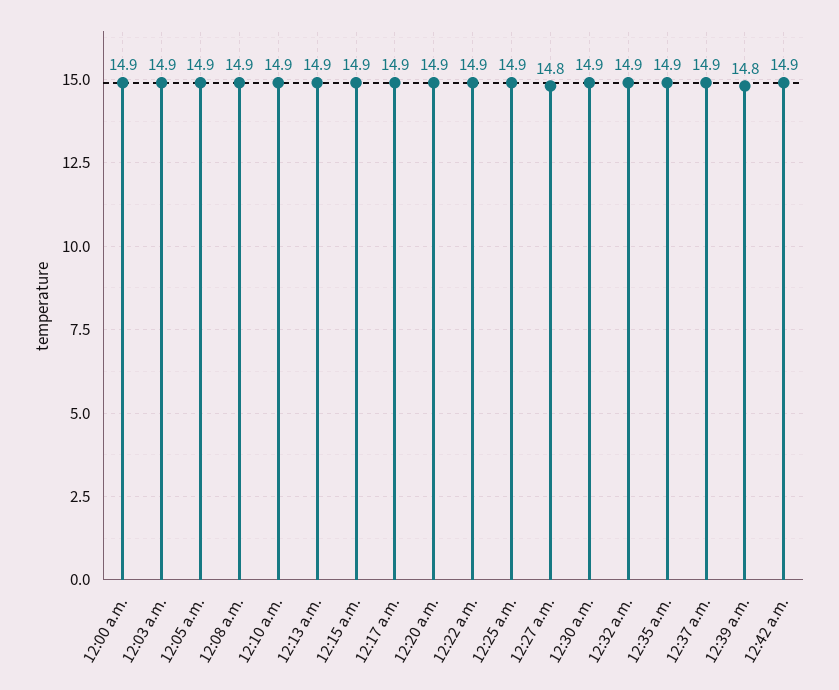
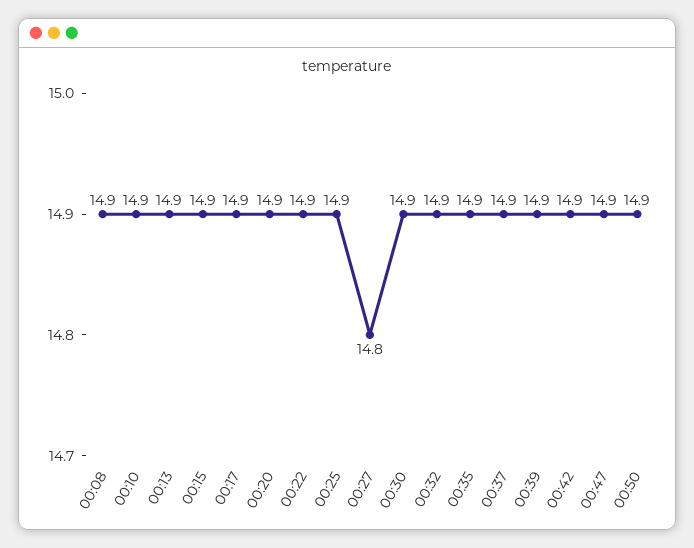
12:00 a.m.: 14.9 -> none
12:03 a.m.: 14.9 -> none
12:05 a.m.: 14.9 -> none
12:39 a.m.: 14.8 -> 14.9
00:47: none -> 14.9
00:50: none -> 14.9

